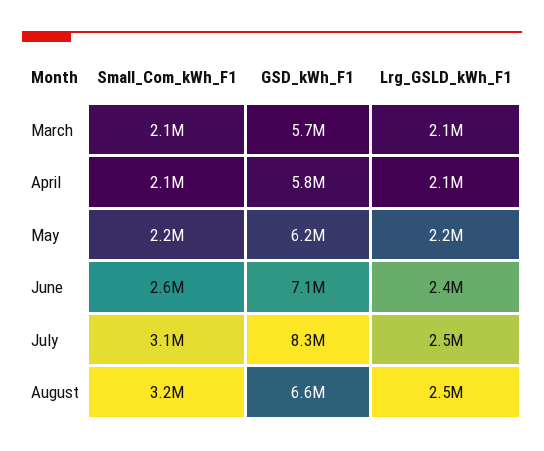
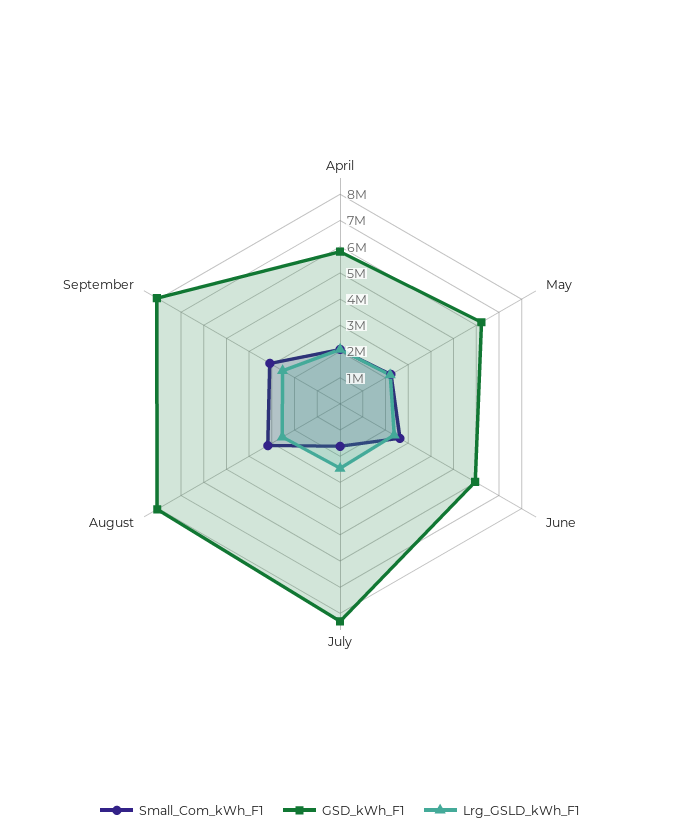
Small_Com_kWh_F1, March: 2100000 -> none
GSD_kWh_F1, March: 5700000 -> none
Lrg_GSLD_kWh_F1, March: 2100000 -> none
GSD_kWh_F1, June: 7100000 -> 6000000
Small_Com_kWh_F1, July: 3100000 -> 1500000
GSD_kWh_F1, August: 6600000 -> 8000000
Small_Com_kWh_F1, September: none -> 3000000
GSD_kWh_F1, September: none -> 8000000
Lrg_GSLD_kWh_F1, September: none -> 2500000

